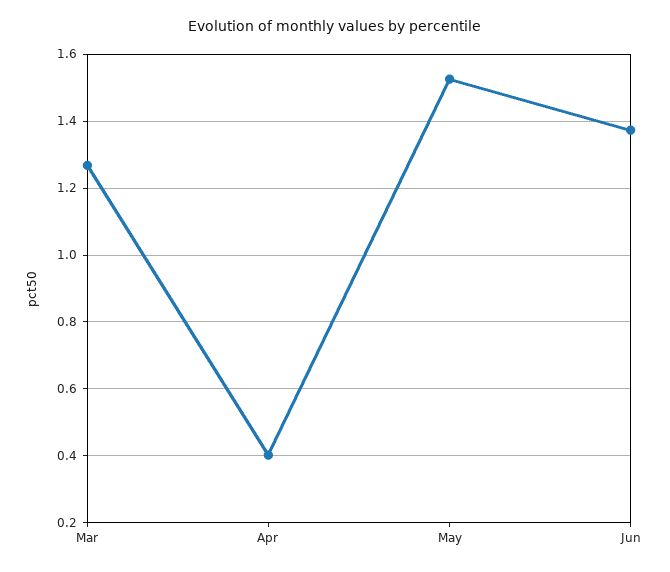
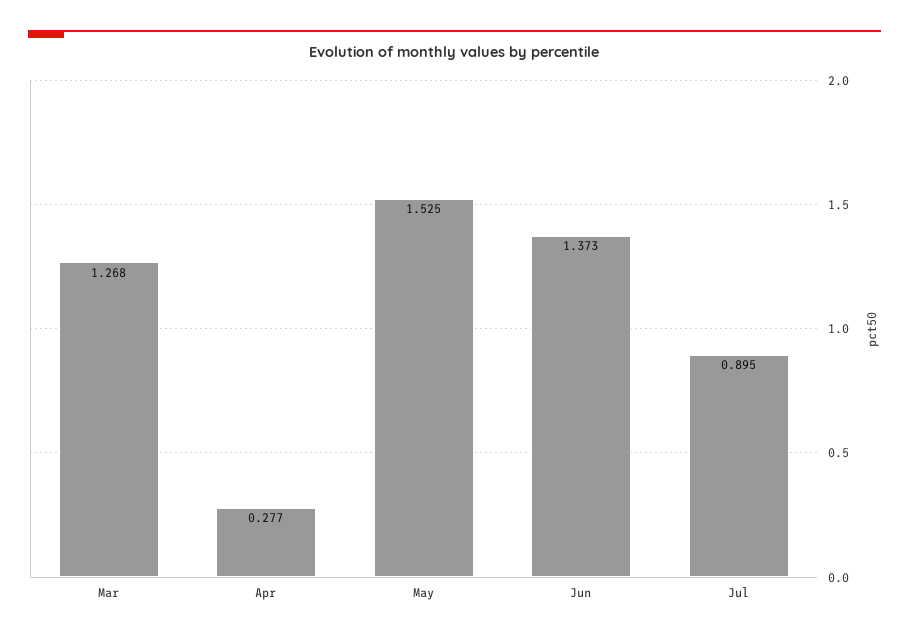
Apr: 0.4 -> 0.277
Jul: none -> 0.895

